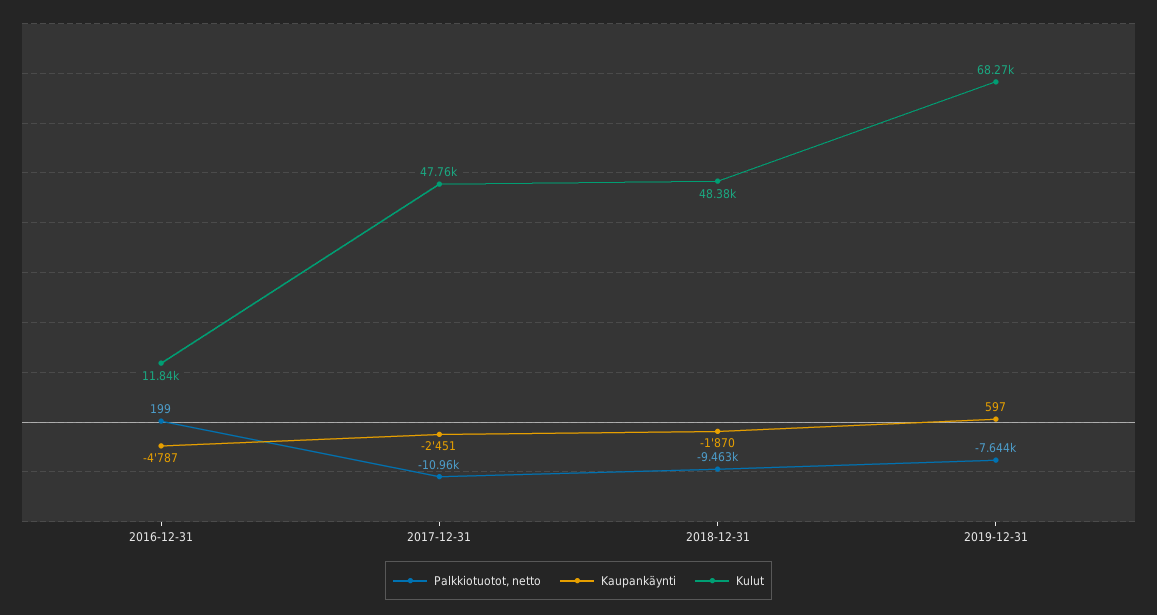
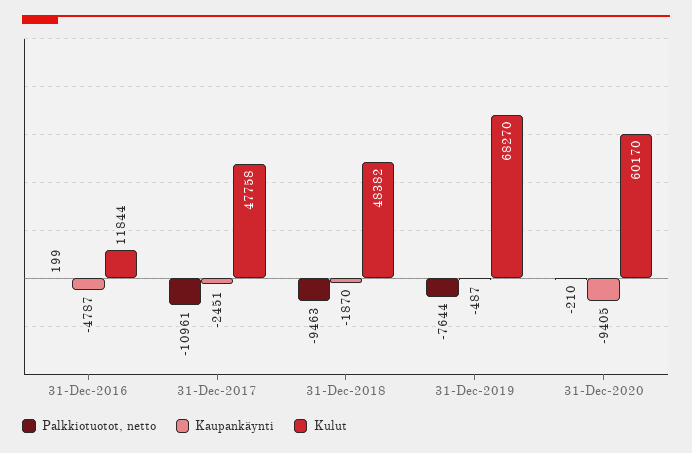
Kaupankäynti, 2019-12-31: 597 -> -487
Palkkiotuotot, netto, 31-Dec-2020: none -> -210
Kaupankäynti, 31-Dec-2020: none -> -9405
Kulut, 31-Dec-2020: none -> 60170

